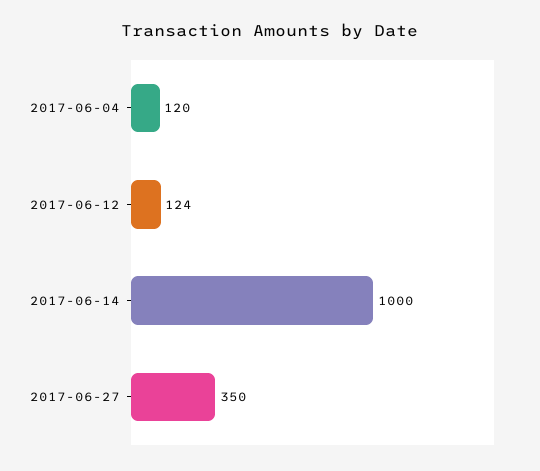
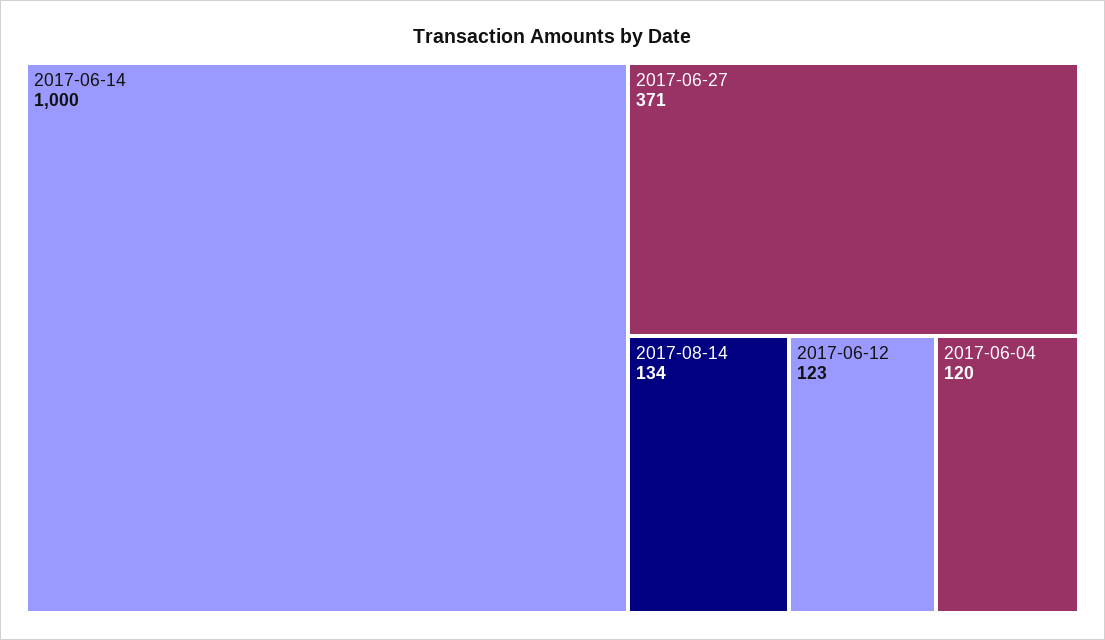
2017-06-12: 124 -> 123
2017-06-27: 350 -> 371
2017-08-14: none -> 134

